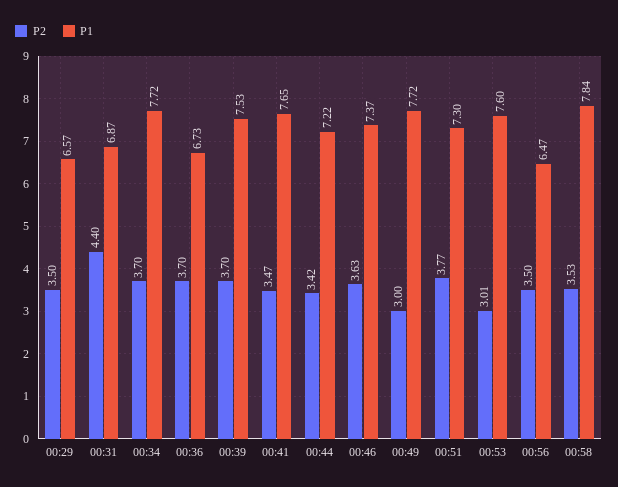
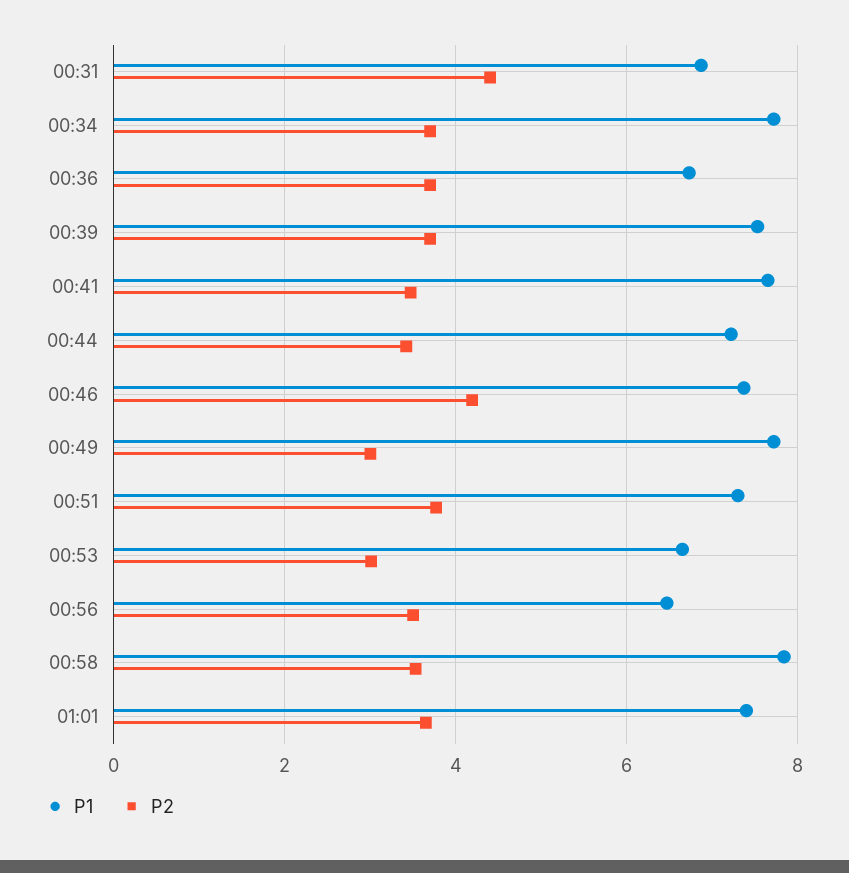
P2, 00:29: 3.5 -> none
P1, 00:29: 6.57 -> none
P2, 00:46: 3.63 -> 4.2
P1, 00:53: 7.6 -> 6.6
P1, 01:01: none -> 7.4
P2, 01:01: none -> 3.6

